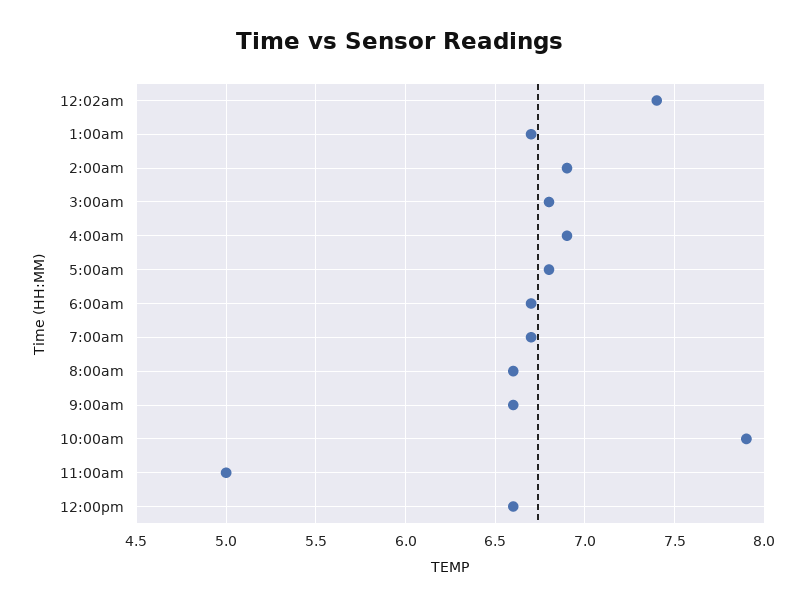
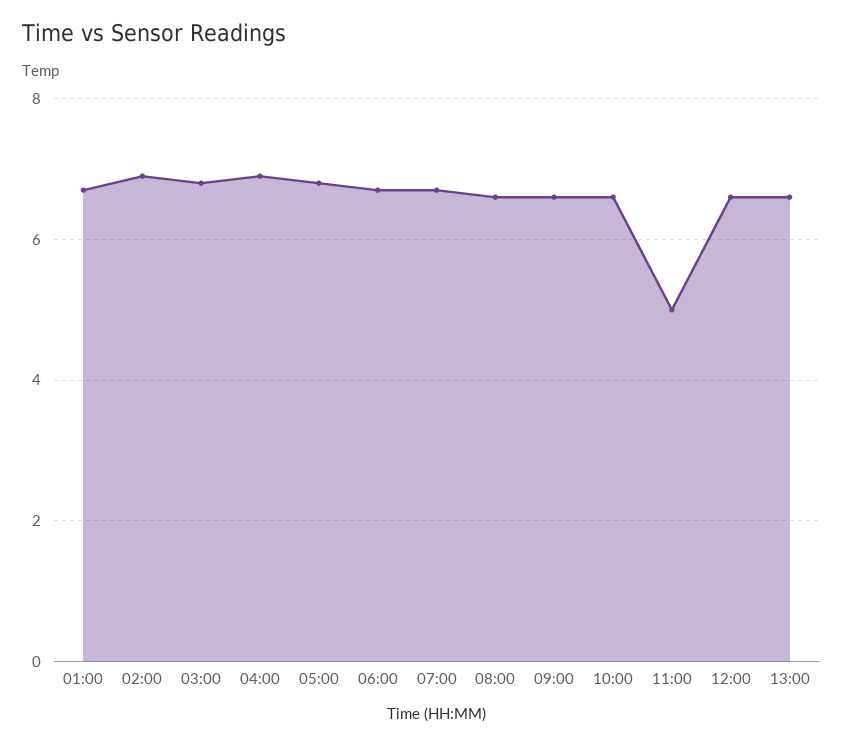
12:02am: 7.4 -> none
10:00am: 7.9 -> 6.5
13:00: none -> 6.5

